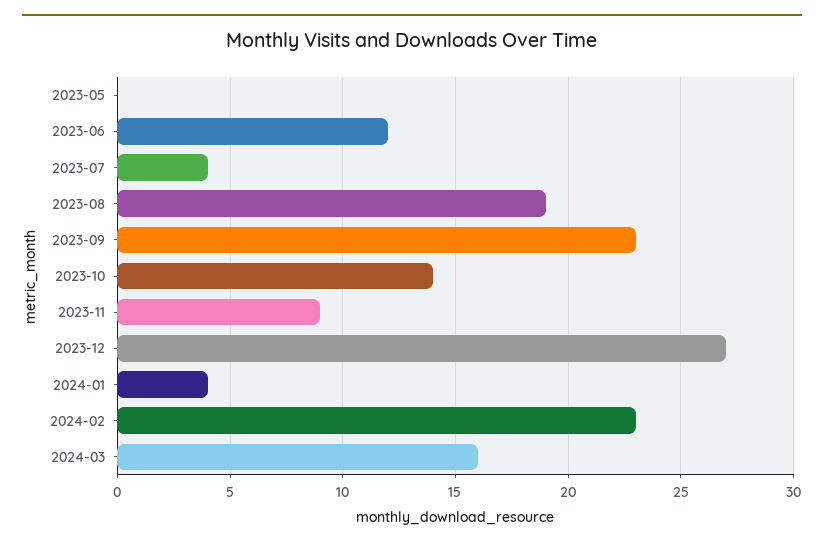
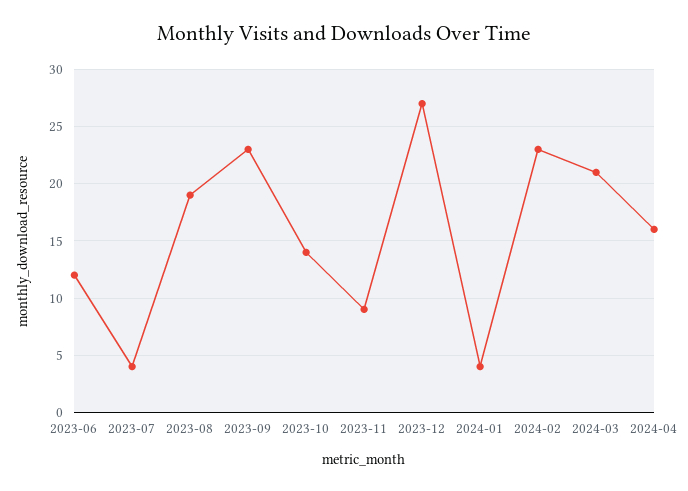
2023-05: 0 -> none
2024-03: 16 -> 21
2024-04: none -> 16

